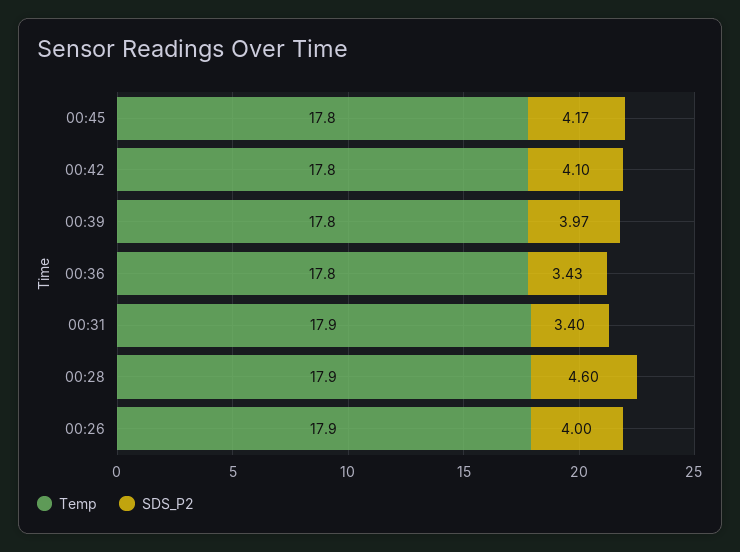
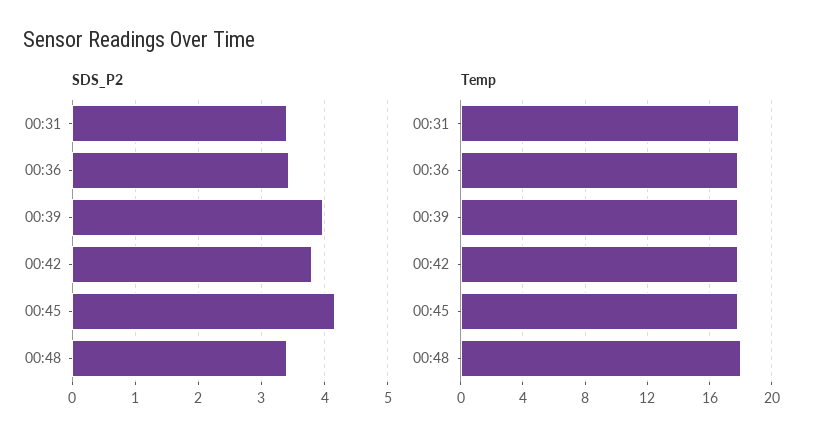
SDS_P2, 00:42: 4.1 -> 3.8
Temp, 00:28: 17.9 -> none
SDS_P2, 00:28: 4.6 -> none
Temp, 00:26: 17.9 -> none
SDS_P2, 00:26: 4 -> none
SDS_P2, 00:48: none -> 3.4
Temp, 00:48: none -> 18

